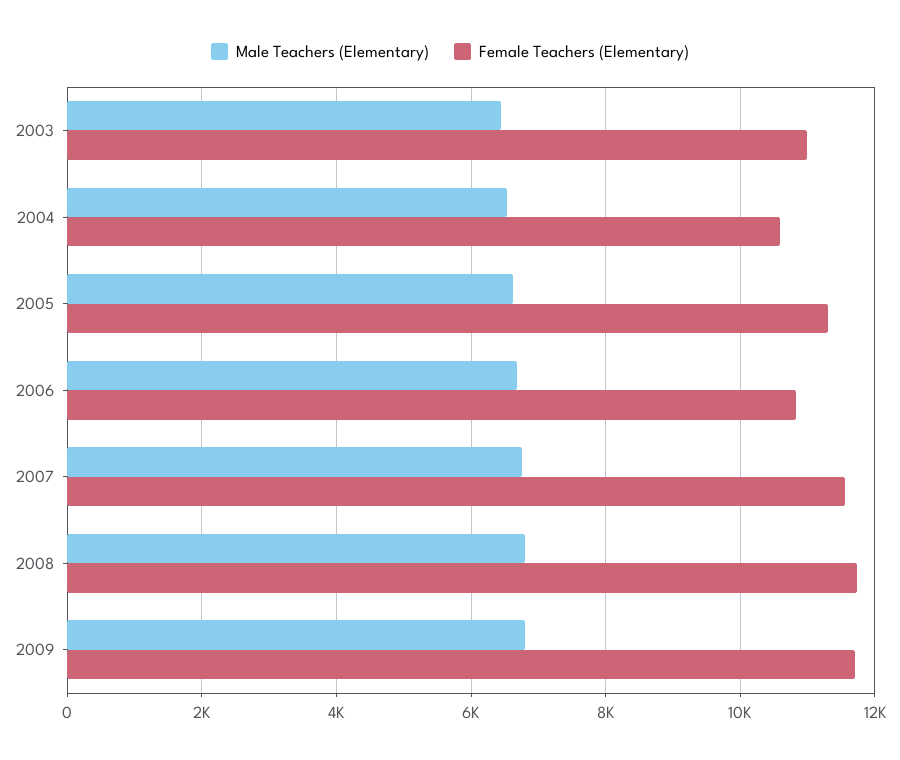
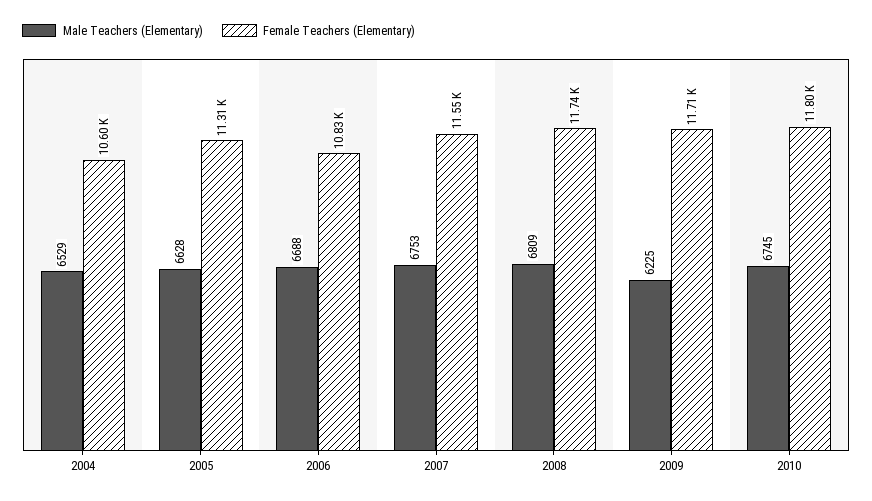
Male Teachers (Elementary), 2003: 6400 -> none
Female Teachers (Elementary), 2003: 11000 -> none
Male Teachers (Elementary), 2009: 6800 -> 6225
Male Teachers (Elementary), 2010: none -> 6745
Female Teachers (Elementary), 2010: none -> 11800

